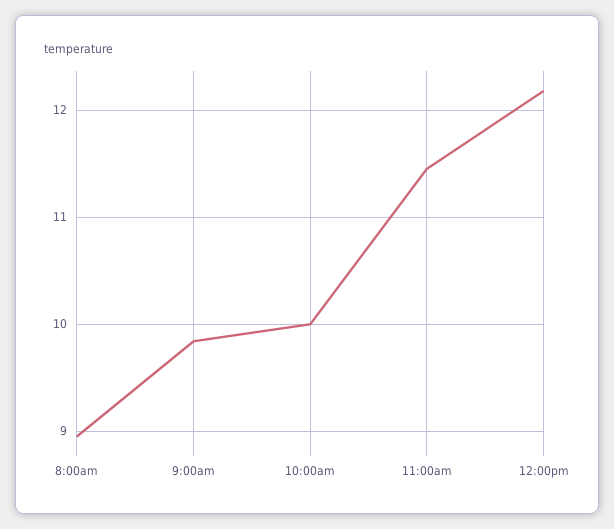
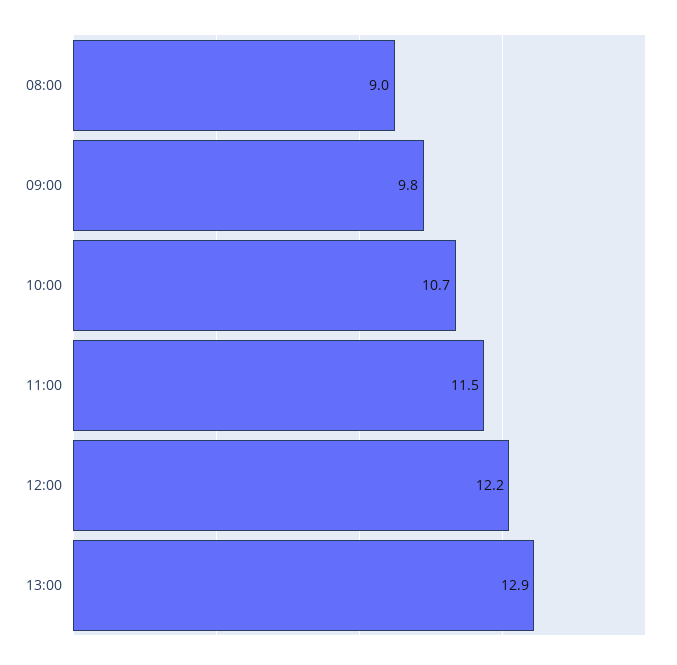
10:00am: 10 -> 10.7
13:00: none -> 12.9

